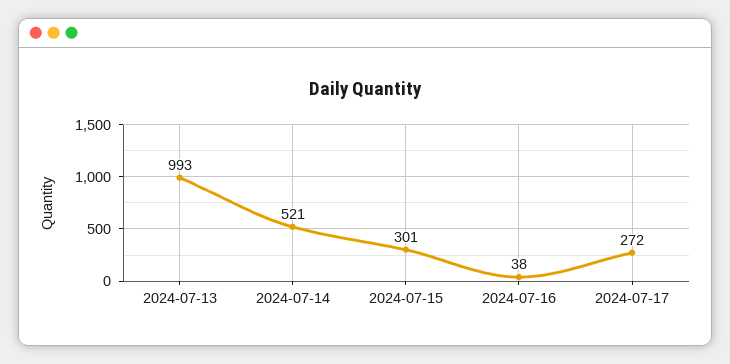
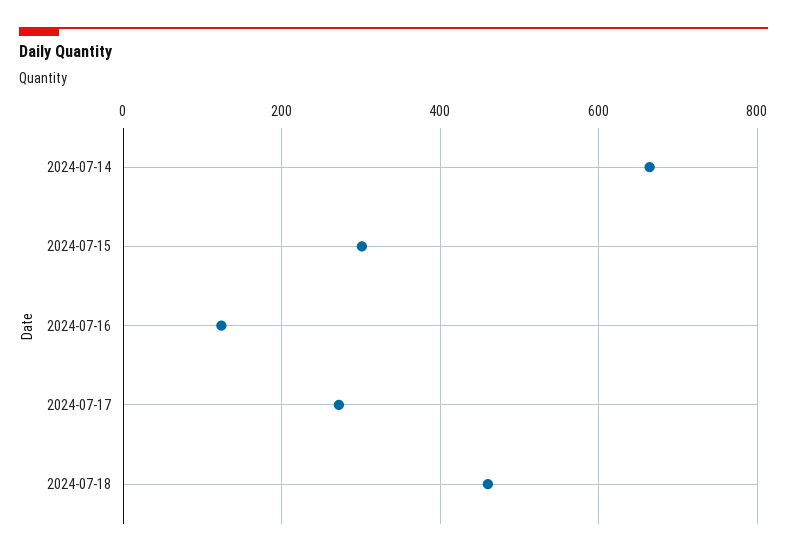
2024-07-13: 993 -> none
2024-07-14: 521 -> 660
2024-07-16: 38 -> 120
2024-07-18: none -> 460

